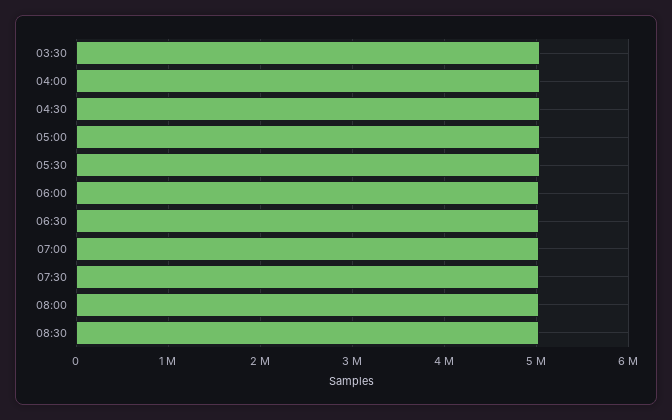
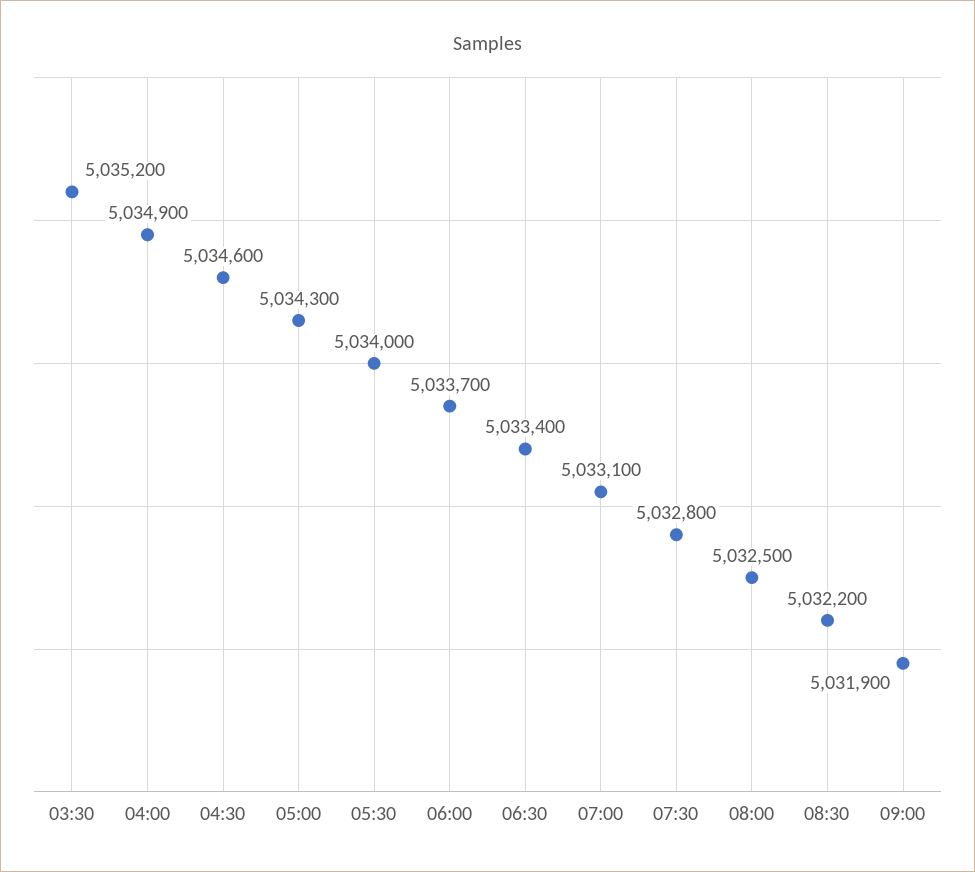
09:00: none -> 5031900

